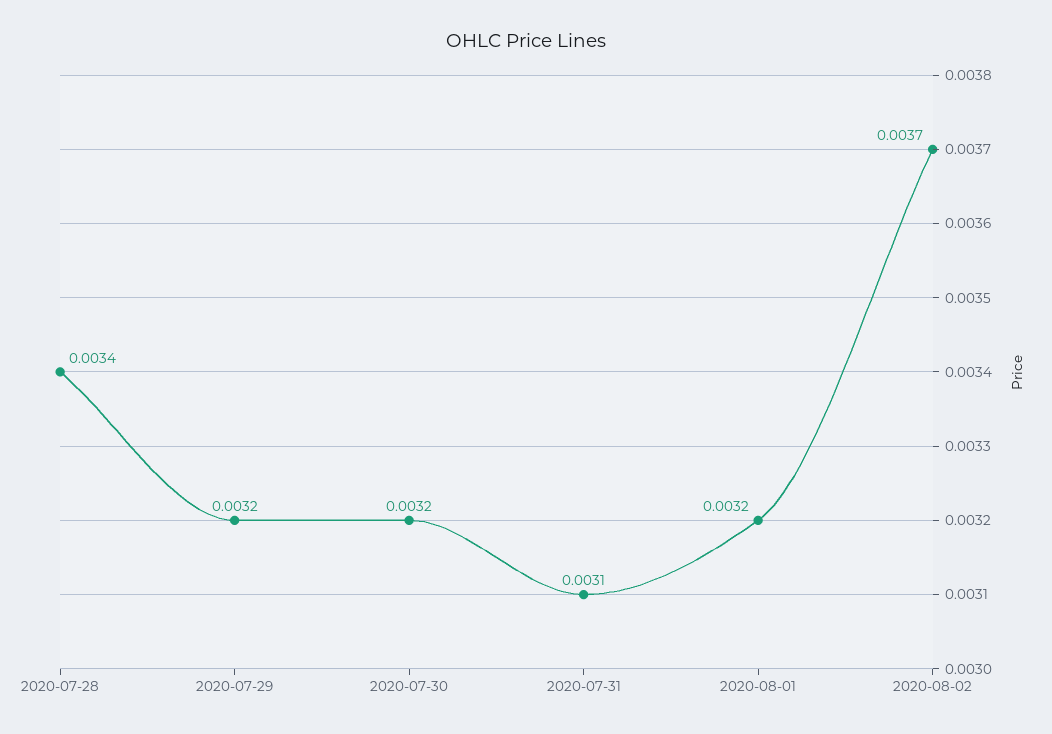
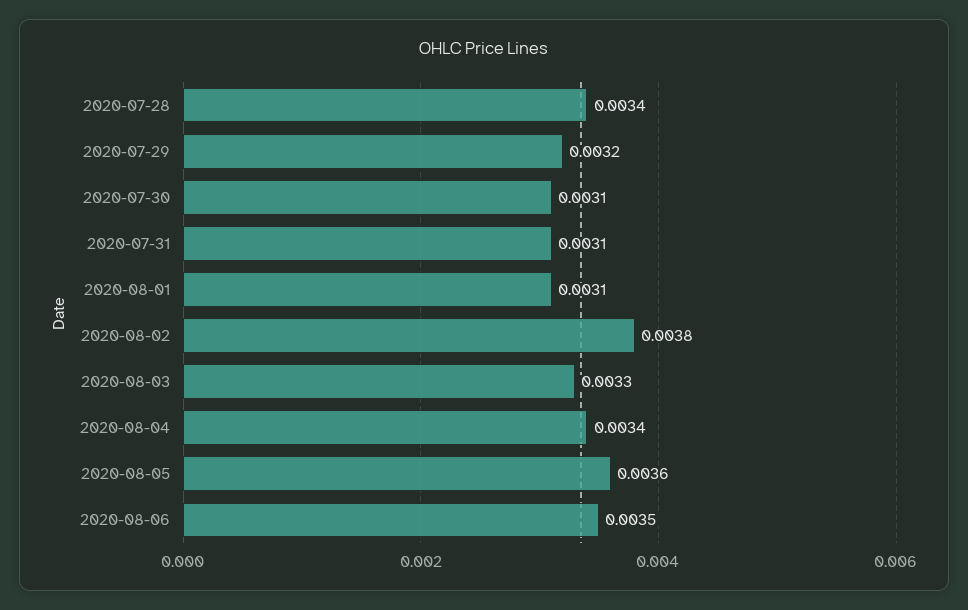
2020-07-30: 0.0032 -> 0.0031
2020-08-01: 0.0032 -> 0.0031
2020-08-02: 0.0037 -> 0.0038
2020-08-03: none -> 0.0033
2020-08-04: none -> 0.0034
2020-08-05: none -> 0.0036
2020-08-06: none -> 0.0035

